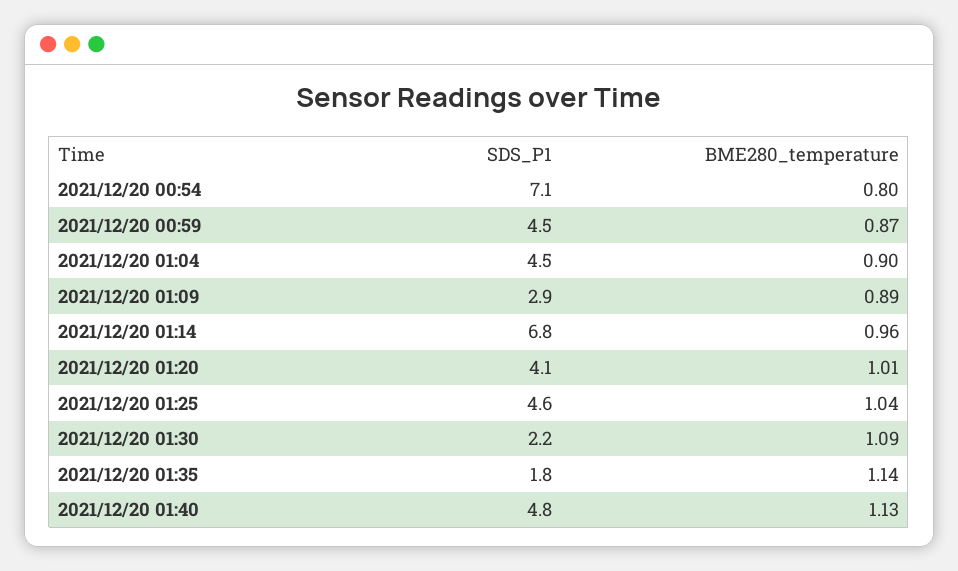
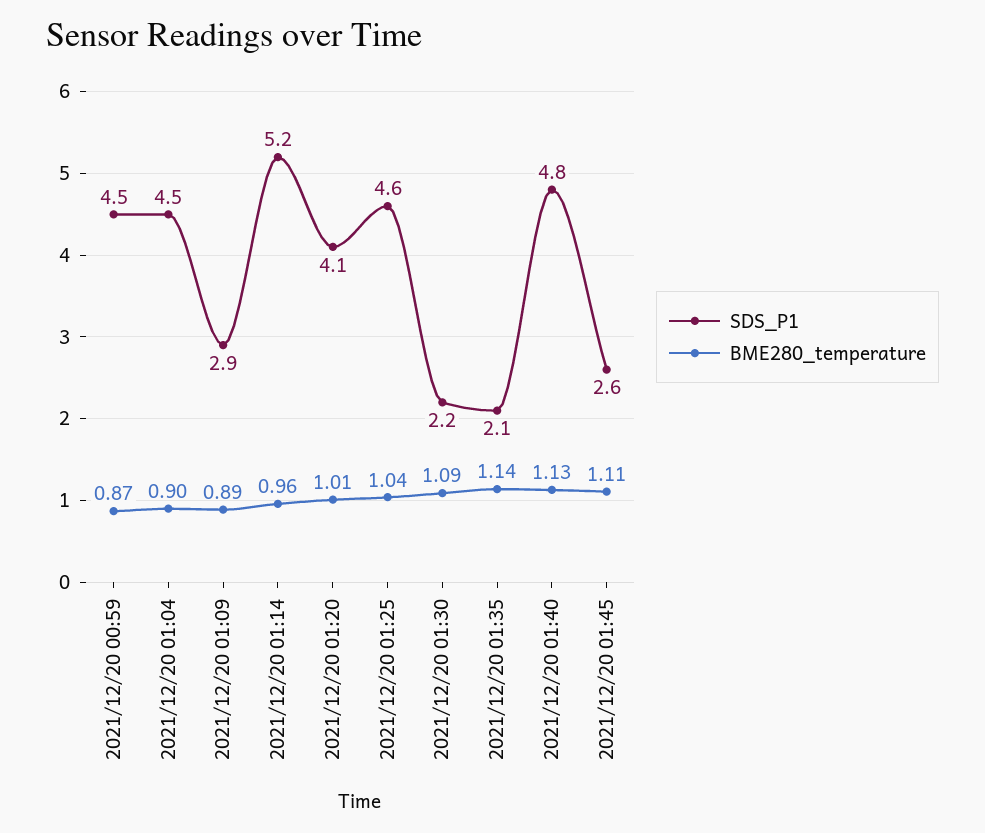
SDS_P1, 2021/12/20 00:54: 7.1 -> none
BME280_temperature, 2021/12/20 00:54: 0.8 -> none
SDS_P1, 2021/12/20 01:14: 6.8 -> 5.2
SDS_P1, 2021/12/20 01:35: 1.8 -> 2.1
SDS_P1, 2021/12/20 01:45: none -> 2.6
BME280_temperature, 2021/12/20 01:45: none -> 1.11

